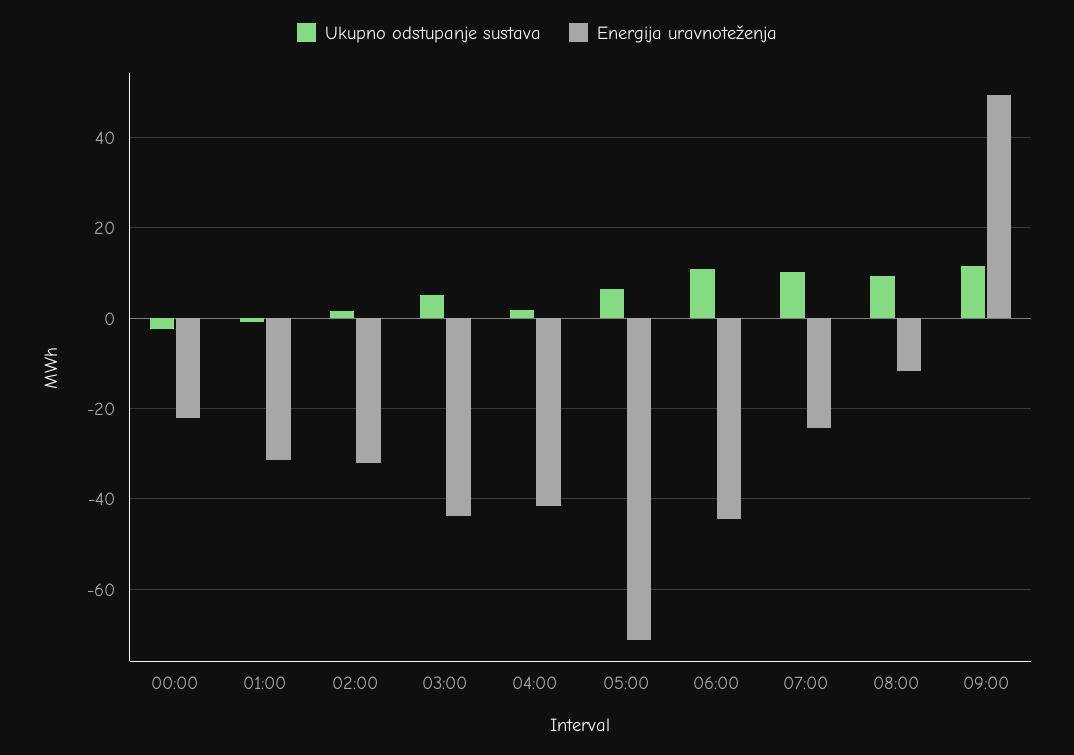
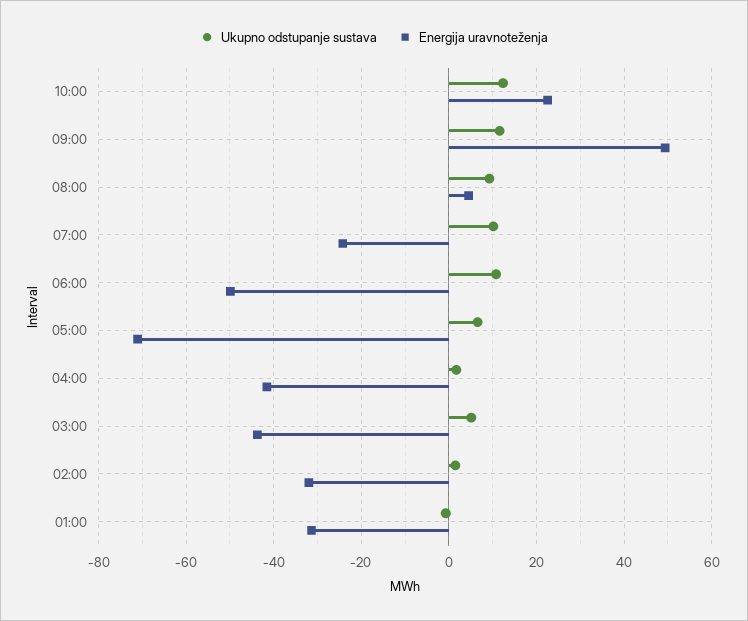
Ukupno odstupanje sustava, 00:00: -2 -> none
Energija uravnoteženja, 00:00: -22 -> none
Energija uravnoteženja, 06:00: -44 -> -50
Energija uravnoteženja, 08:00: -12 -> 4
Ukupno odstupanje sustava, 10:00: none -> 12
Energija uravnoteženja, 10:00: none -> 22

